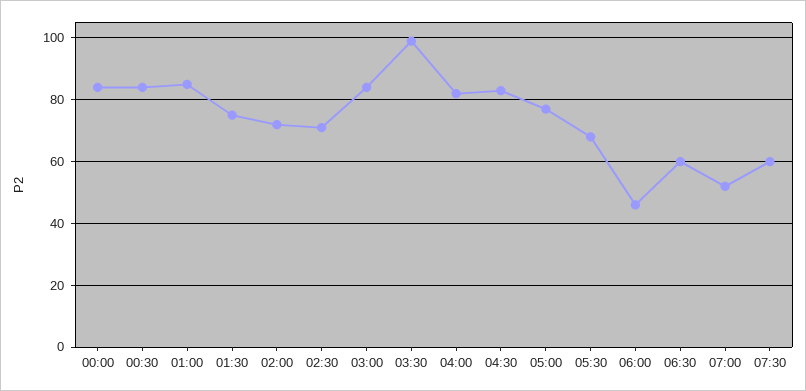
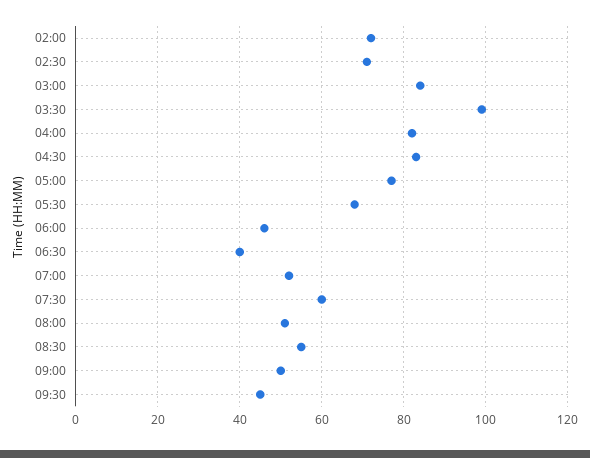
00:00: 85 -> none
00:30: 85 -> none
01:00: 85 -> none
01:30: 75 -> none
06:30: 60 -> 40
08:00: none -> 50
08:30: none -> 55
09:00: none -> 50
09:30: none -> 45

